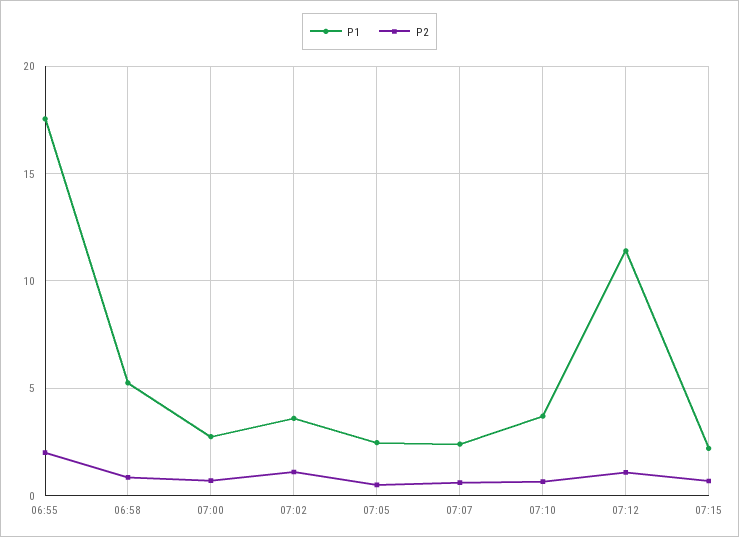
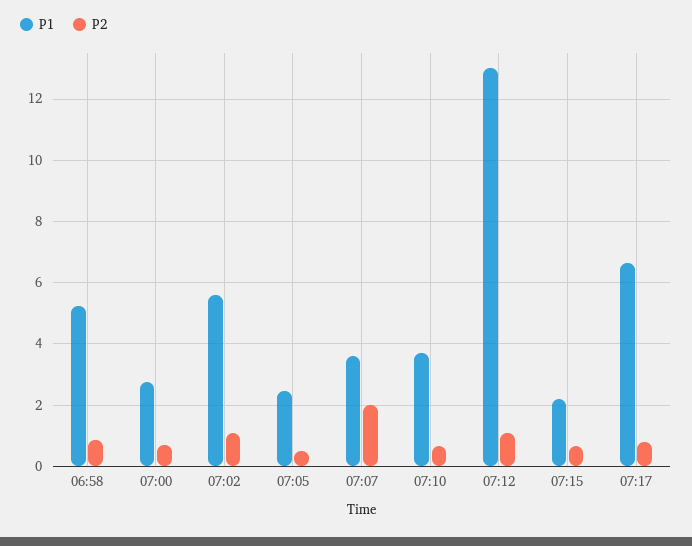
P1, 06:55: 17.5 -> none
P2, 06:55: 2 -> none
P1, 07:02: 3.5 -> 5.6
P1, 07:07: 2.5 -> 3.6
P2, 07:07: 0.5 -> 2
P1, 07:12: 11.5 -> 13
P1, 07:17: none -> 6.6
P2, 07:17: none -> 0.8

